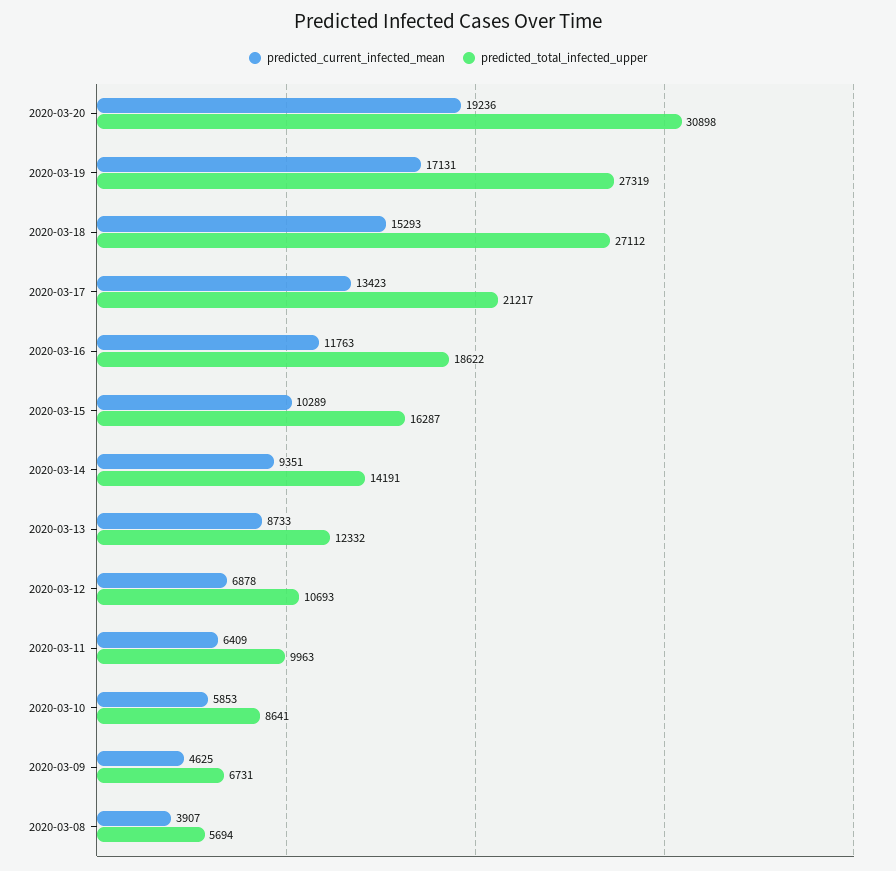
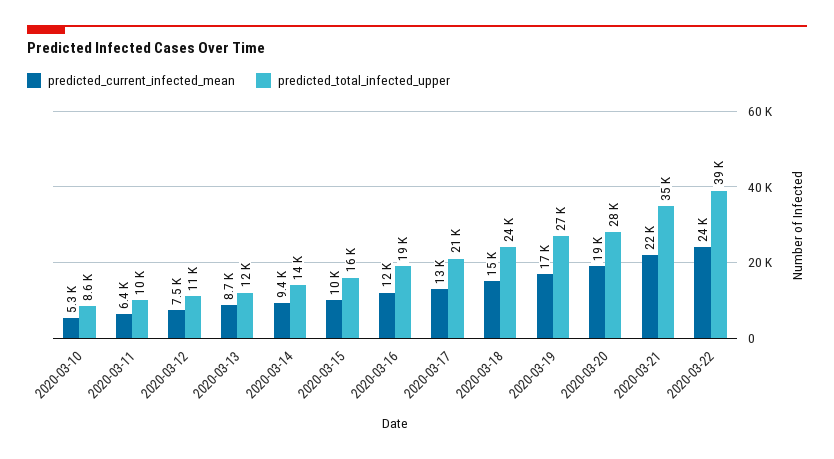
predicted_total_infected_upper, 2020-03-20: 30898 -> 28000
predicted_total_infected_upper, 2020-03-18: 27112 -> 24000
predicted_current_infected_mean, 2020-03-12: 6878 -> 7500
predicted_current_infected_mean, 2020-03-10: 5853 -> 5300
predicted_current_infected_mean, 2020-03-09: 4625 -> none
predicted_total_infected_upper, 2020-03-09: 6731 -> none
predicted_current_infected_mean, 2020-03-08: 3907 -> none
predicted_total_infected_upper, 2020-03-08: 5694 -> none
predicted_current_infected_mean, 2020-03-21: none -> 22000
predicted_total_infected_upper, 2020-03-21: none -> 35000
predicted_current_infected_mean, 2020-03-22: none -> 24000
predicted_total_infected_upper, 2020-03-22: none -> 39000

